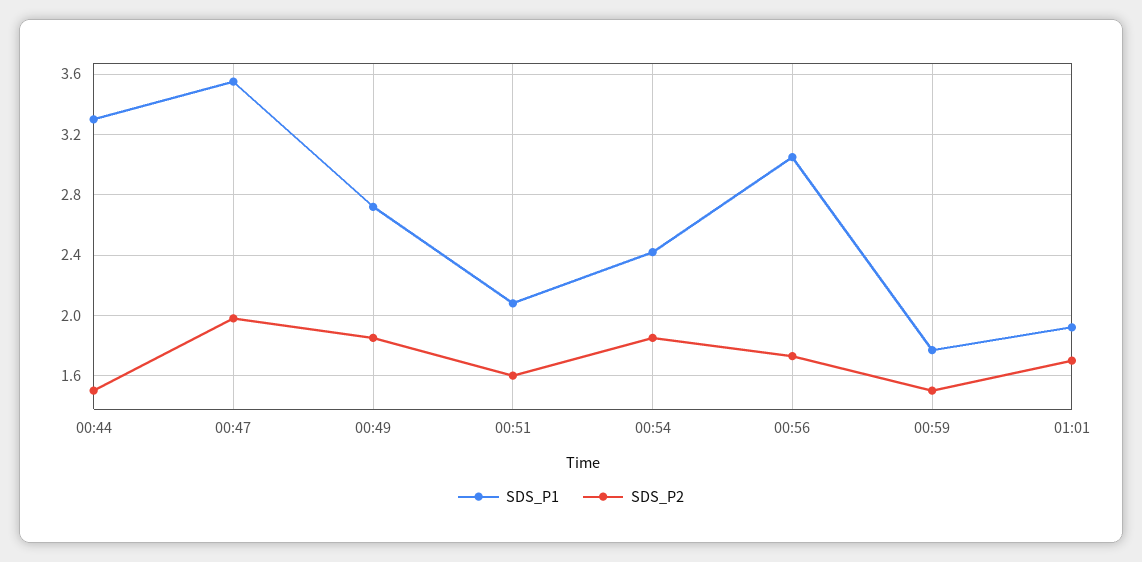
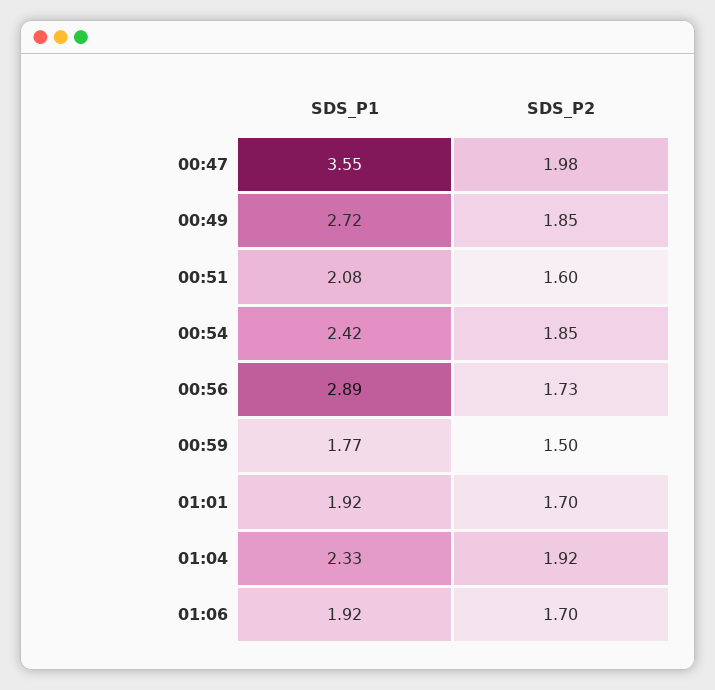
SDS_P1, 00:44: 3.3 -> none
SDS_P2, 00:44: 1.5 -> none
SDS_P1, 00:56: 3.05 -> 2.89
SDS_P1, 01:04: none -> 2.33
SDS_P2, 01:04: none -> 1.92
SDS_P1, 01:06: none -> 1.92
SDS_P2, 01:06: none -> 1.7

